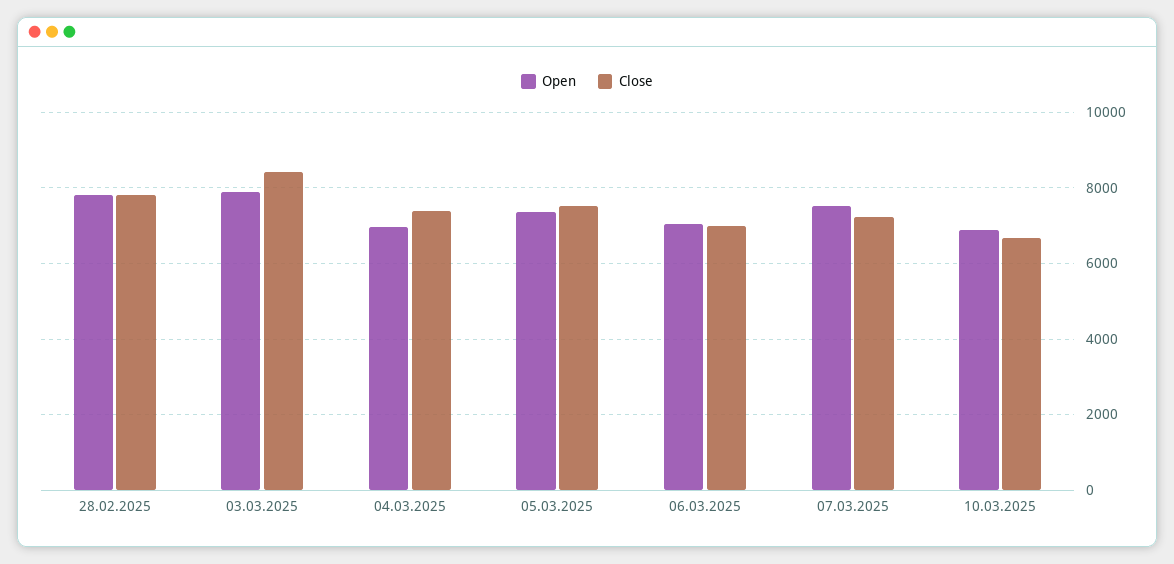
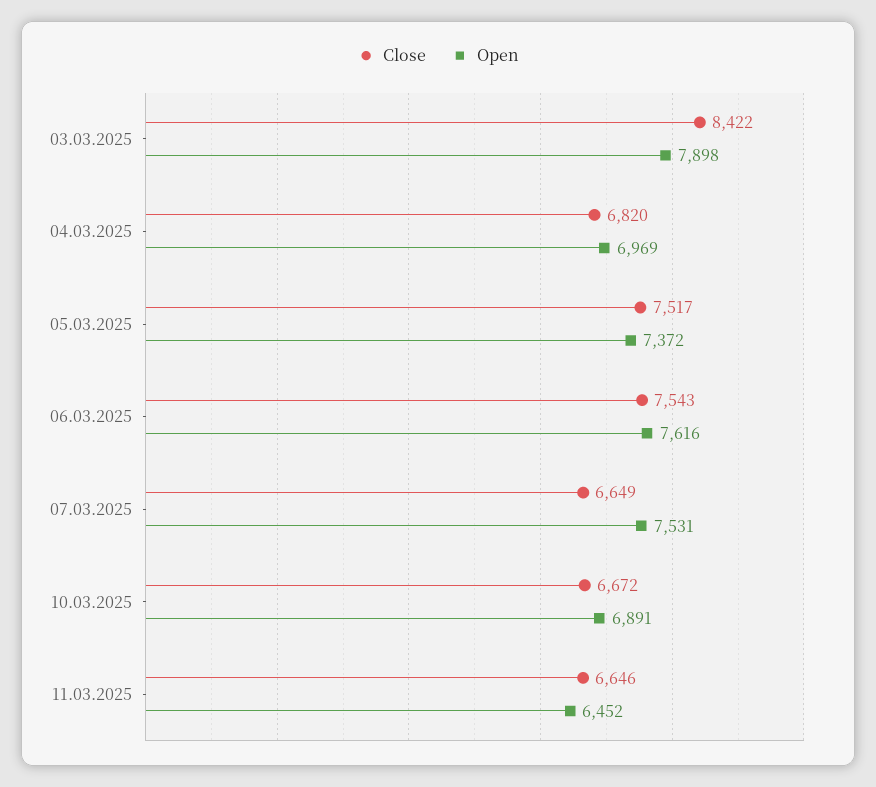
Open, 28.02.2025: 7800 -> none
Close, 28.02.2025: 7800 -> none
Close, 04.03.2025: 7400 -> 6820
Open, 06.03.2025: 7000 -> 7616
Close, 06.03.2025: 7000 -> 7543
Close, 07.03.2025: 7200 -> 6649
Close, 11.03.2025: none -> 6646
Open, 11.03.2025: none -> 6452

